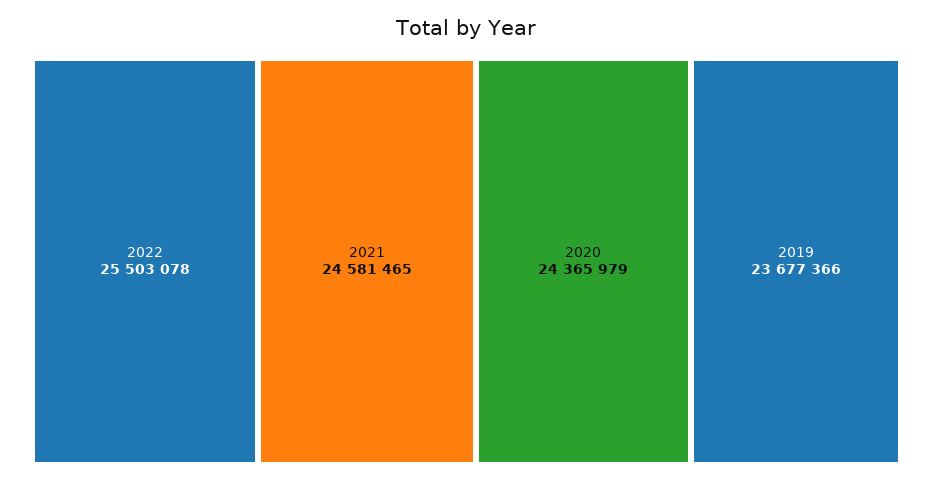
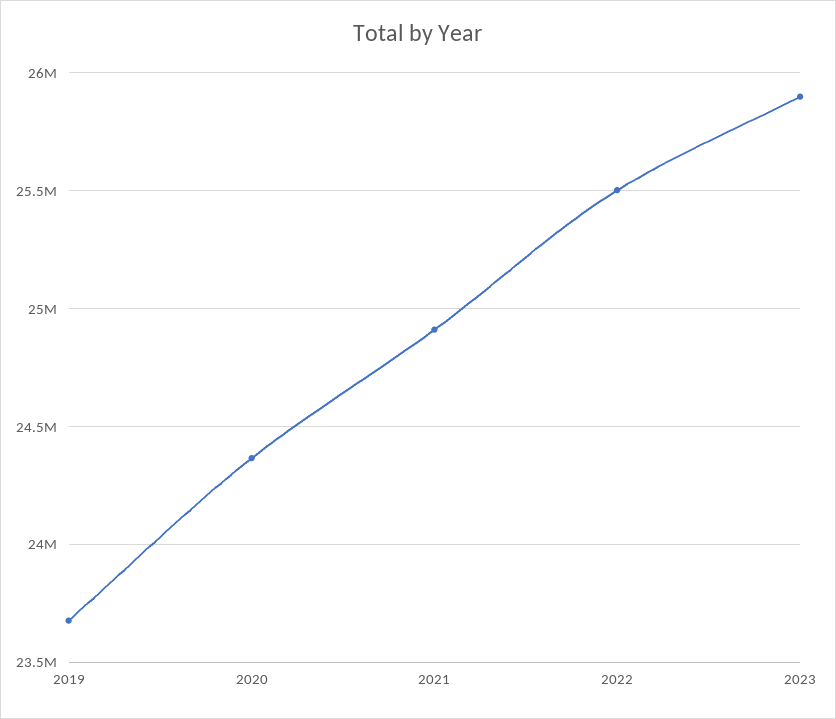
2021: 24581465 -> 24900000
2023: none -> 25900000

